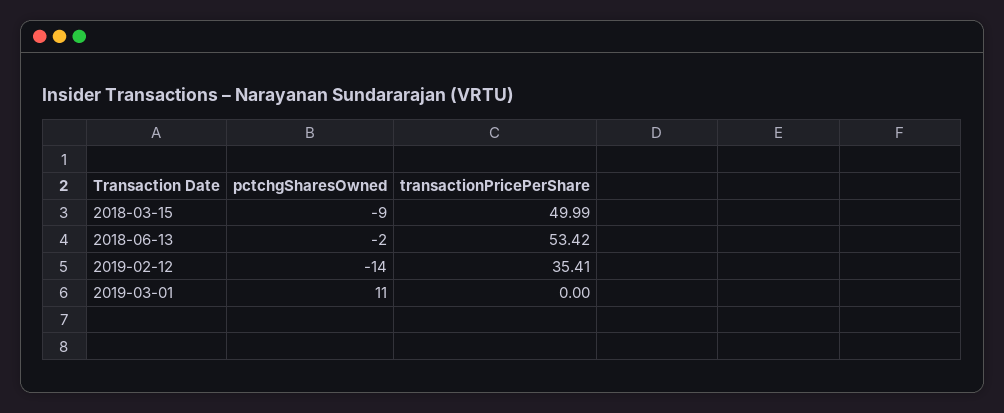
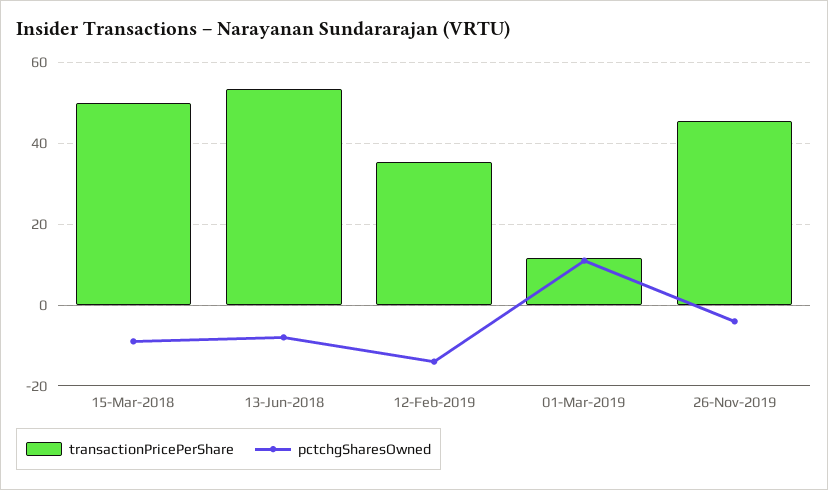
pctchgSharesOwned, 2018-06-13: -2 -> -8
transactionPricePerShare, 2019-03-01: 0 -> 12
transactionPricePerShare, 26-Nov-2019: none -> 46
pctchgSharesOwned, 26-Nov-2019: none -> -4

